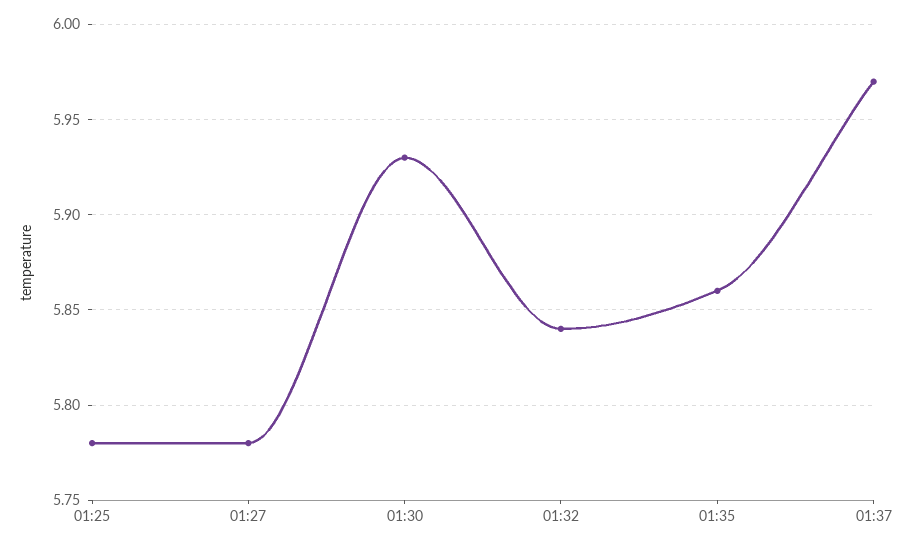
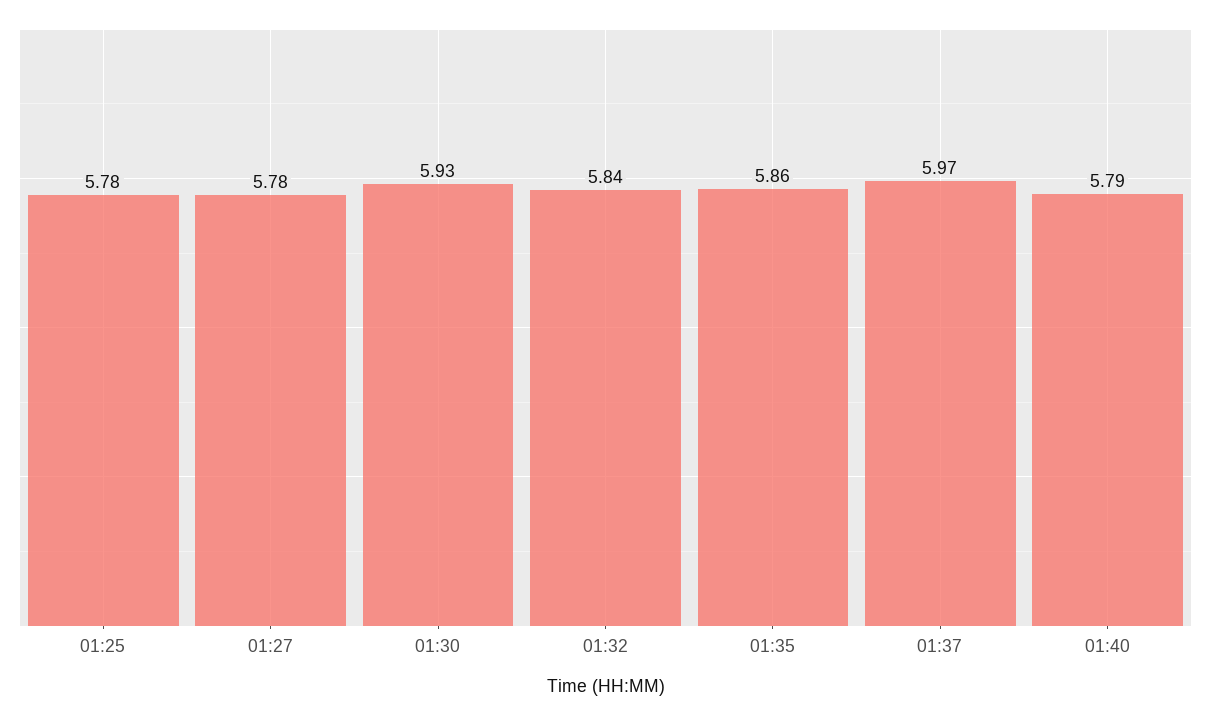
01:40: none -> 5.79

